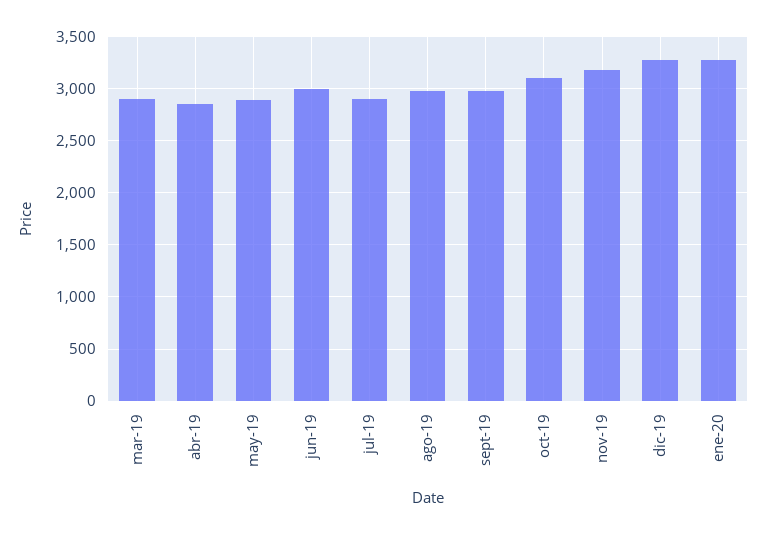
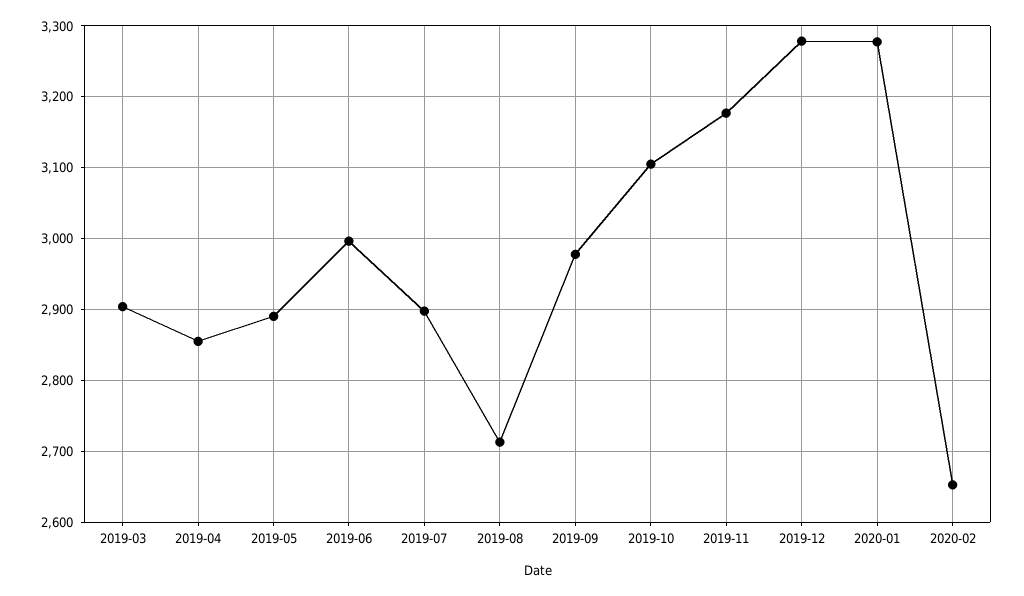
ago-19: 3000 -> 2710
2020-02: none -> 2650

